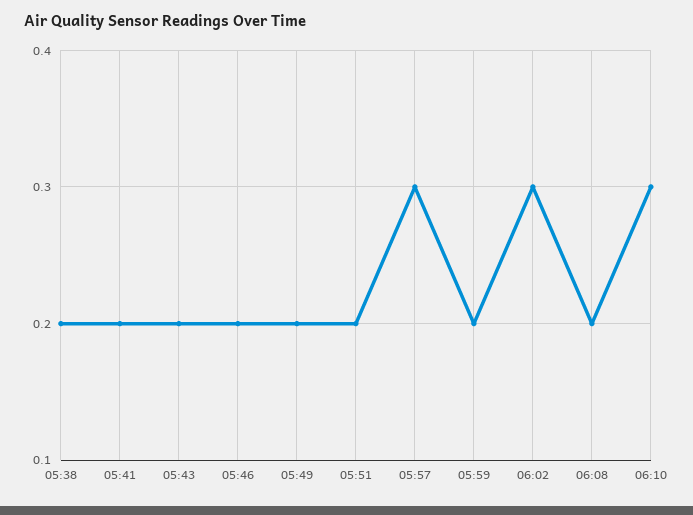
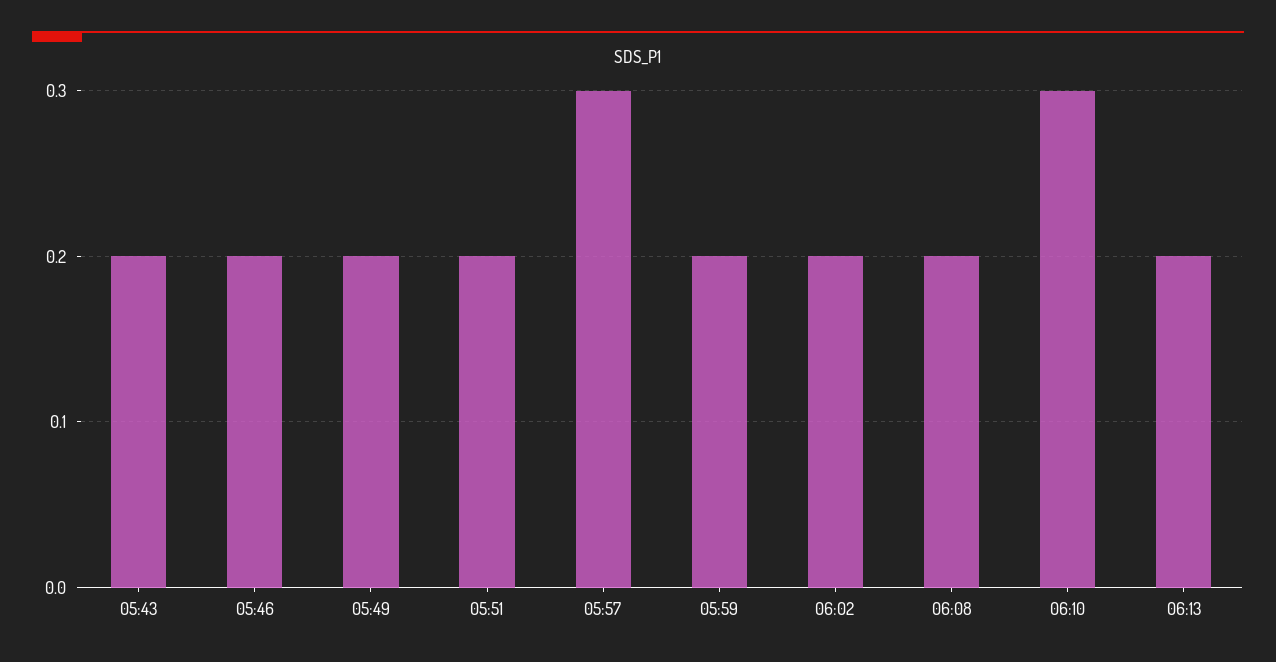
05:38: 0.2 -> none
05:41: 0.2 -> none
06:02: 0.3 -> 0.2
06:13: none -> 0.2

